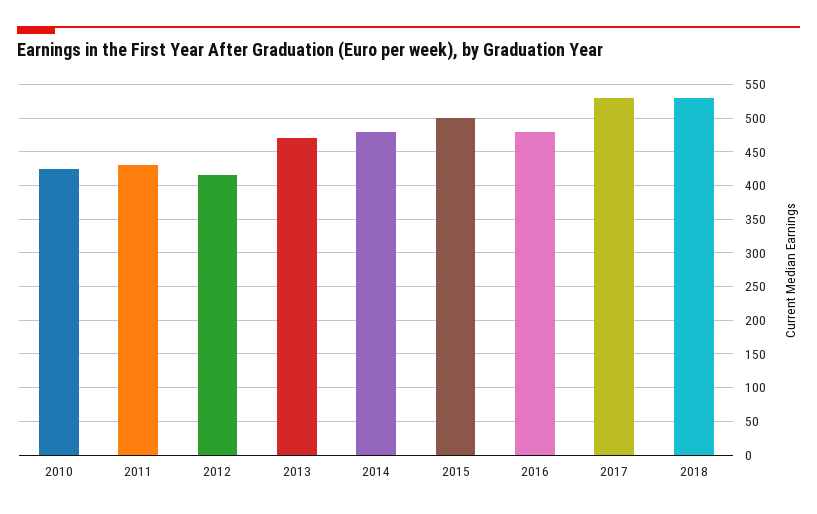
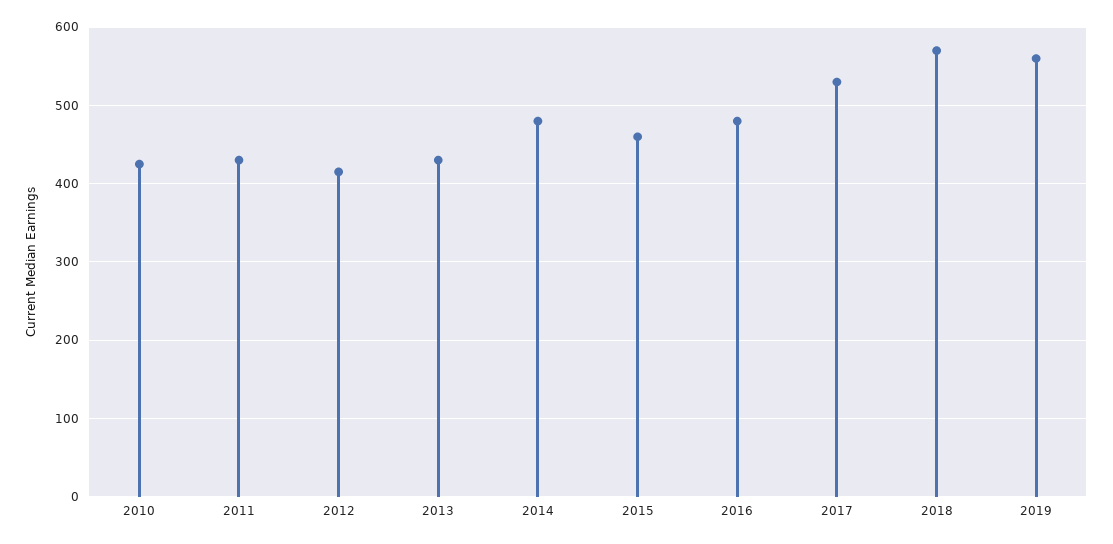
2013: 470 -> 430
2015: 500 -> 460
2018: 530 -> 570
2019: none -> 560

